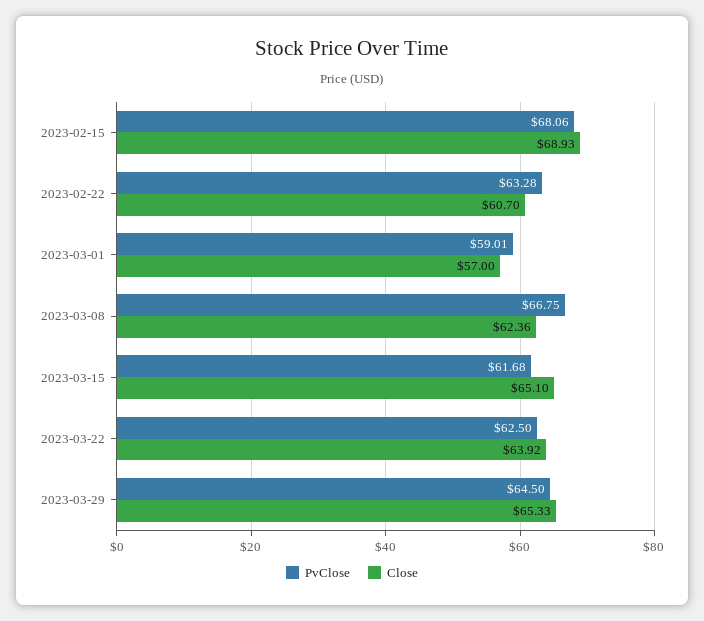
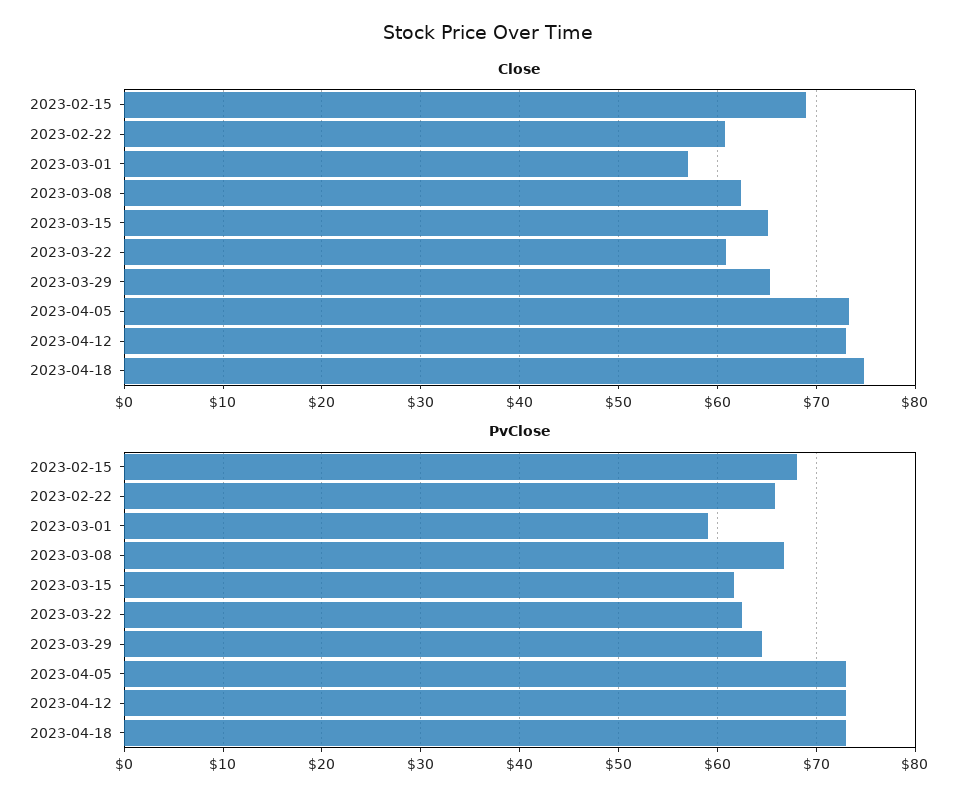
PvClose, 2023-02-22: 63.28 -> 66
Close, 2023-03-22: 63.92 -> 61
Close, 2023-04-05: none -> 73
Close, 2023-04-12: none -> 73
Close, 2023-04-18: none -> 75
PvClose, 2023-04-05: none -> 73
PvClose, 2023-04-12: none -> 73
PvClose, 2023-04-18: none -> 73

